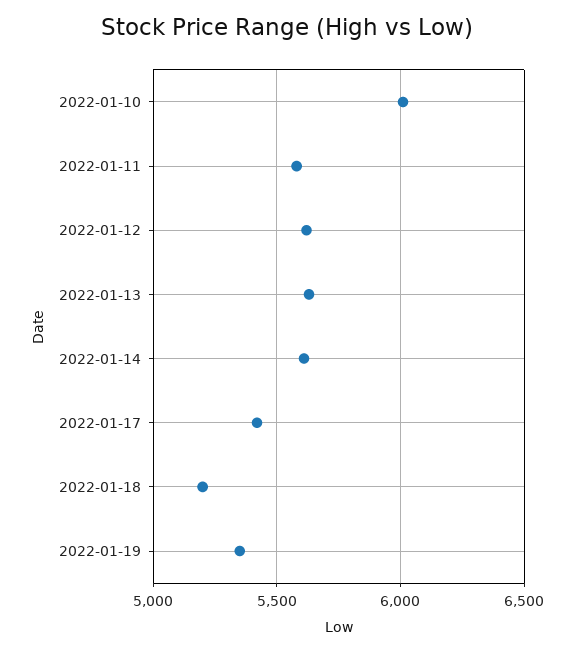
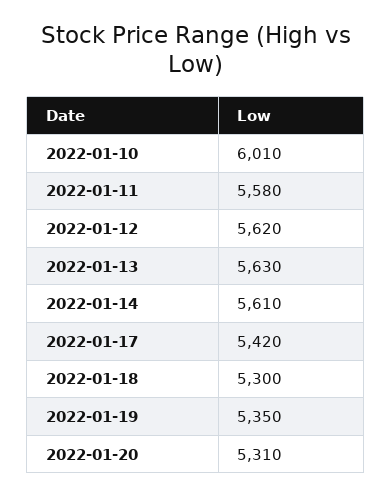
2022-01-18: 5200 -> 5300
2022-01-20: none -> 5310

